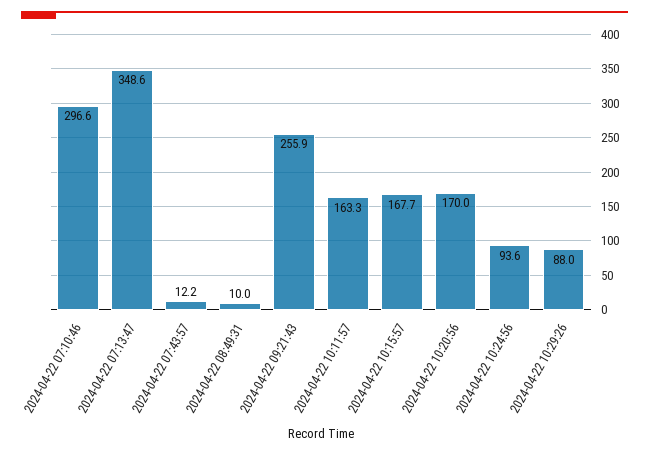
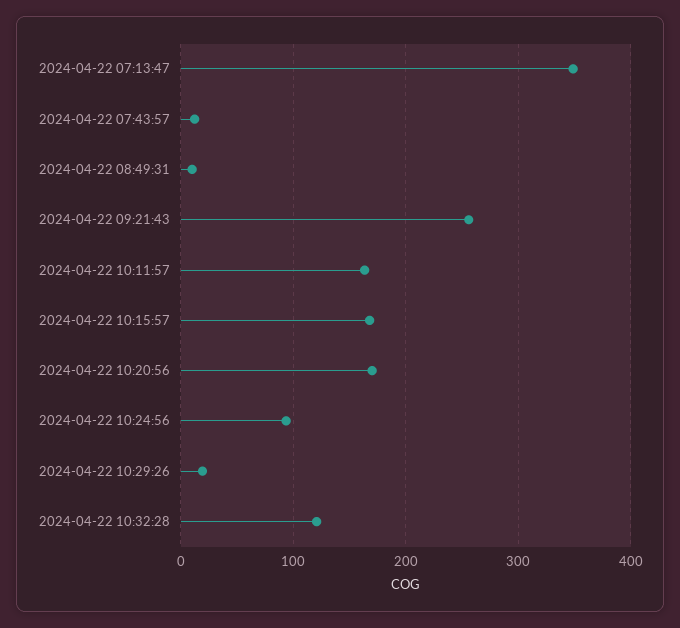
2024-04-22 07:10:46: 296.6 -> none
2024-04-22 10:29:26: 88 -> 20
2024-04-22 10:32:28: none -> 120

